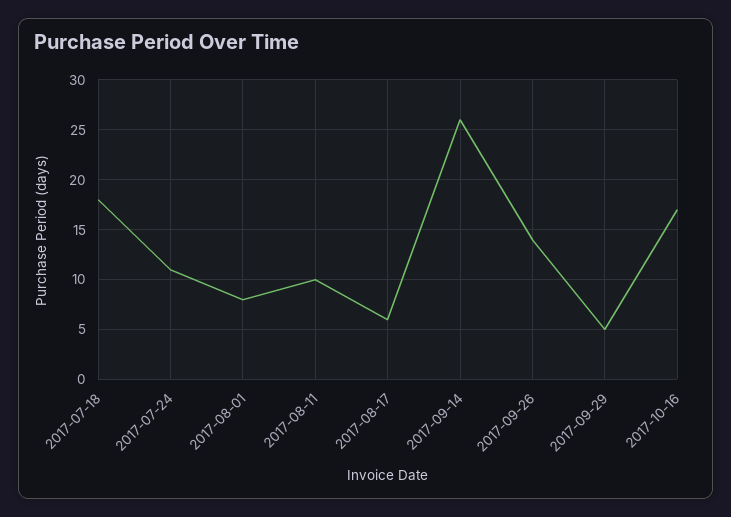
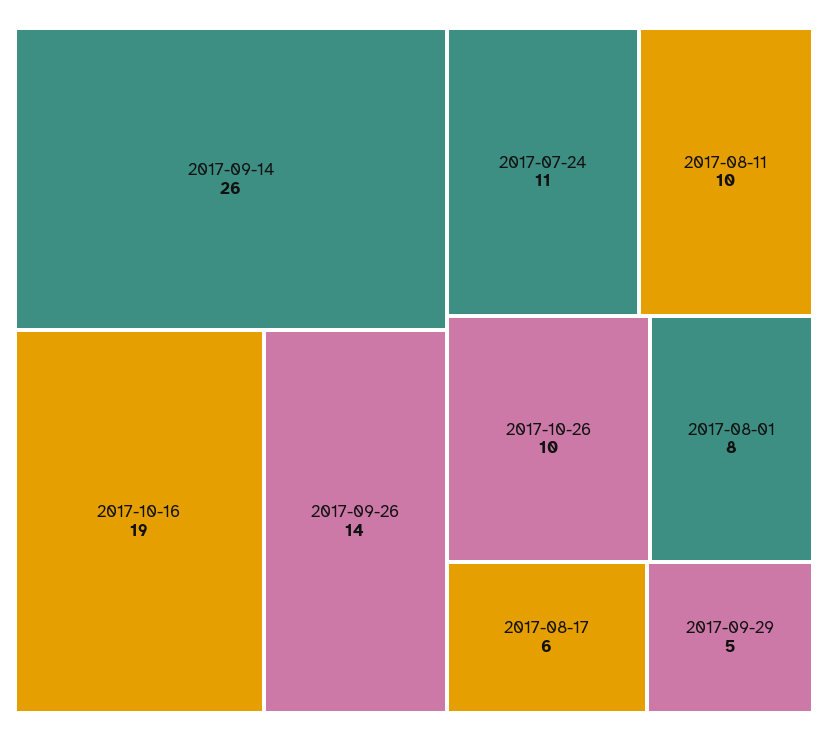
2017-07-18: 18 -> none
2017-10-16: 17 -> 19
2017-10-26: none -> 10

